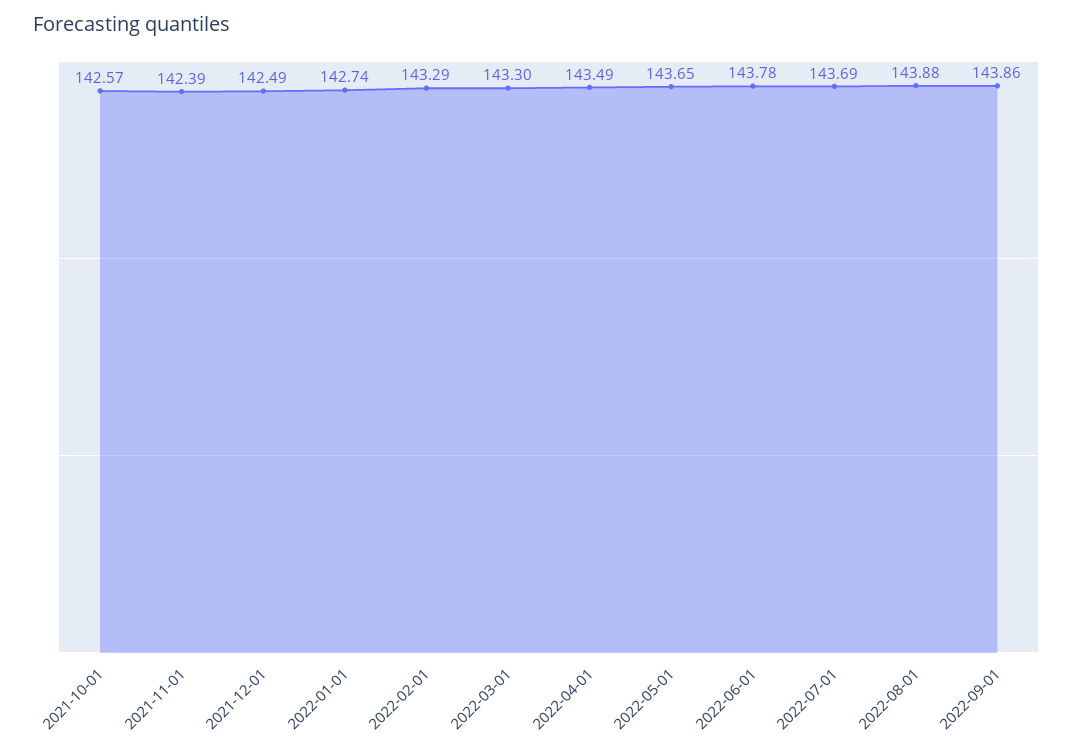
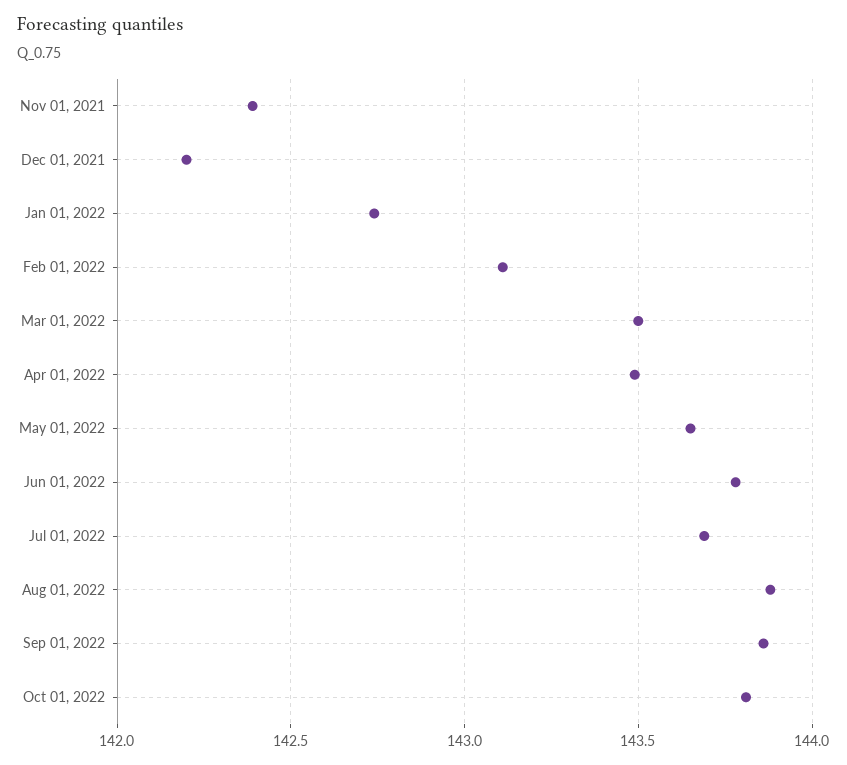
2021-10-01: 142.57 -> none
2021-12-01: 142.49 -> 142.2
2022-02-01: 143.29 -> 143.1
2022-03-01: 143.3 -> 143.5
Oct 01, 2022: none -> 143.8

